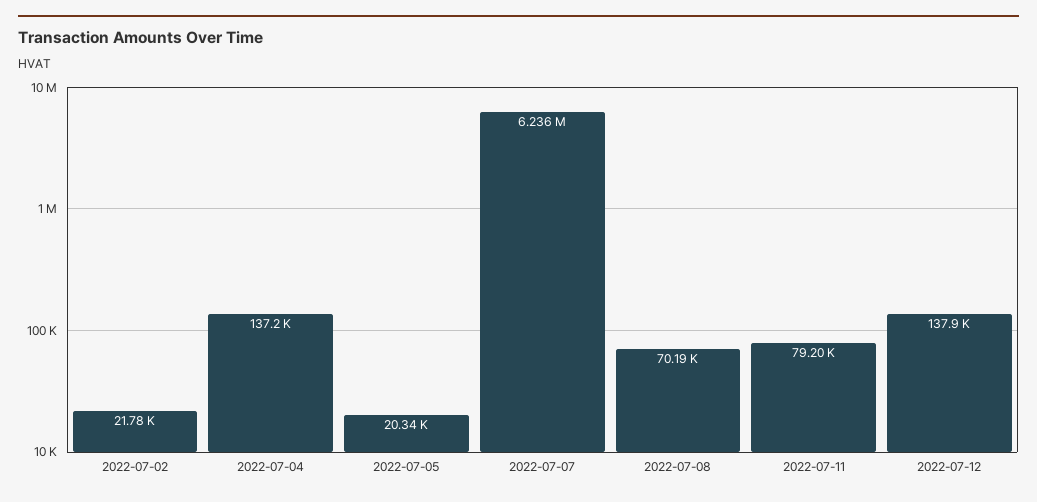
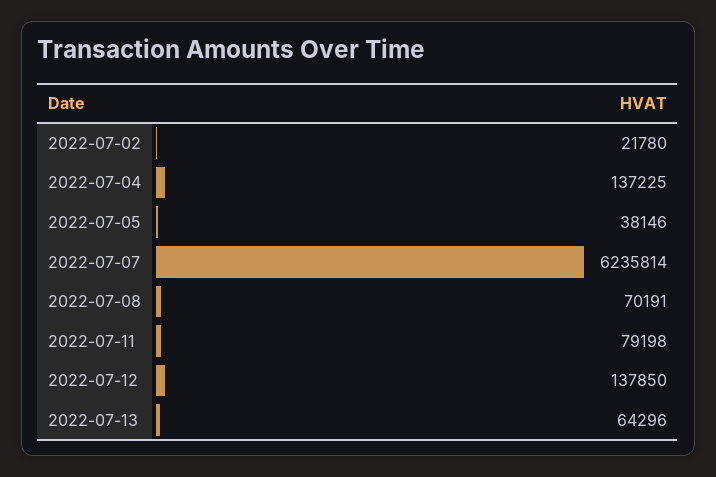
2022-07-05: 20340 -> 38146
2022-07-13: none -> 64296

